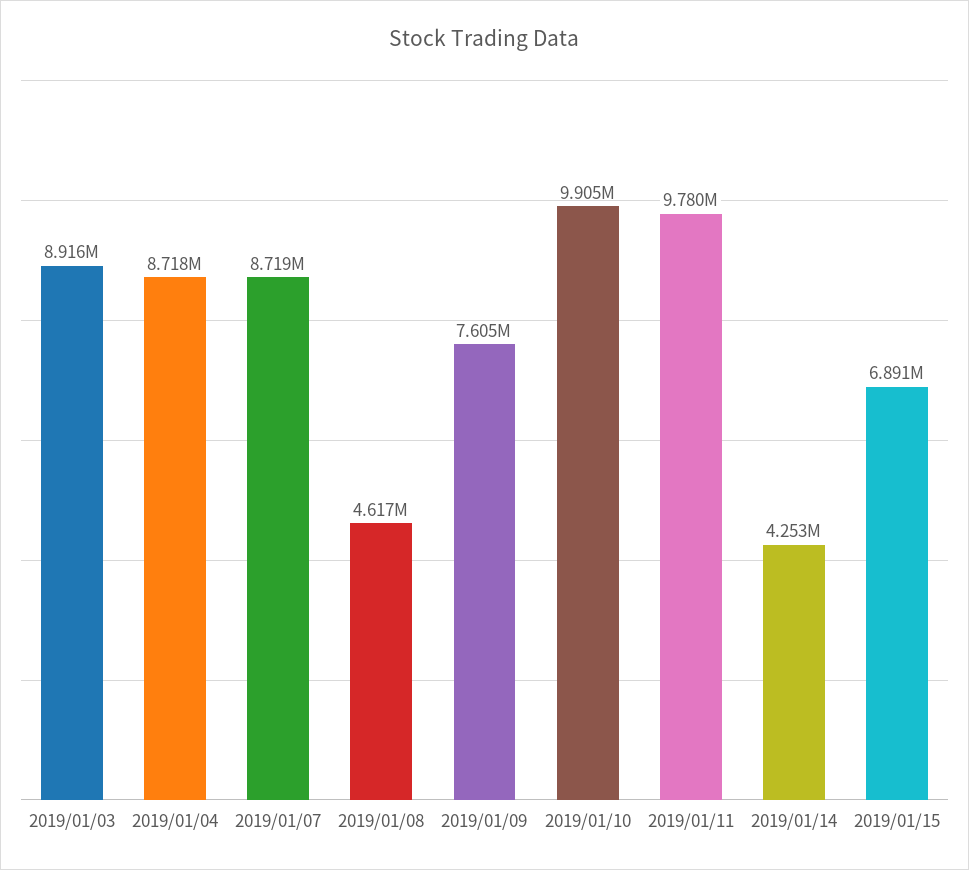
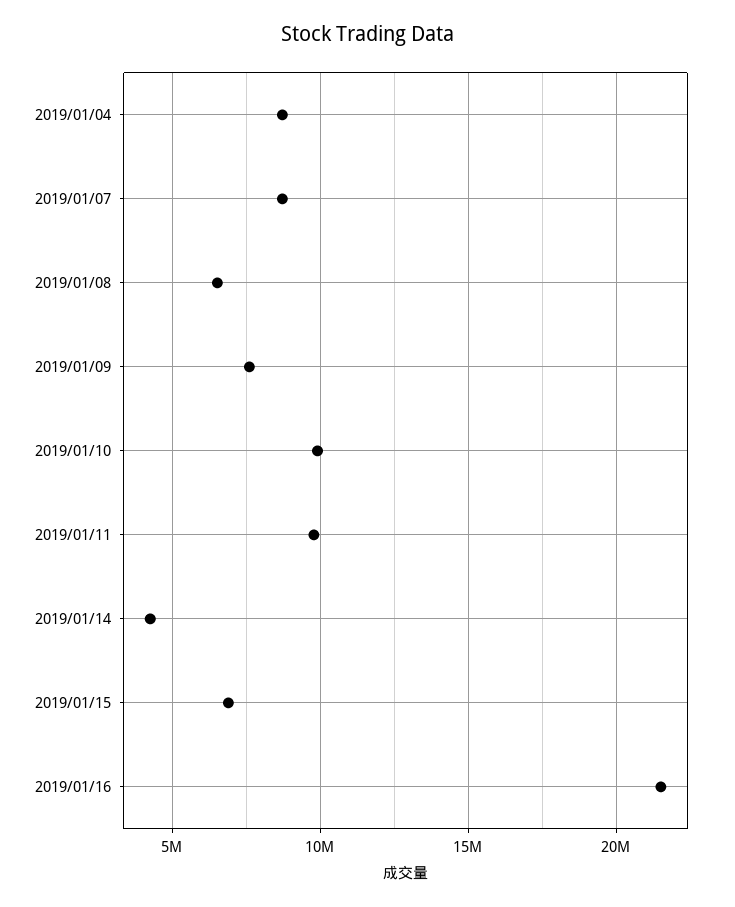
2019/01/03: 8916000 -> none
2019/01/08: 4617000 -> 6500000
2019/01/16: none -> 21500000

